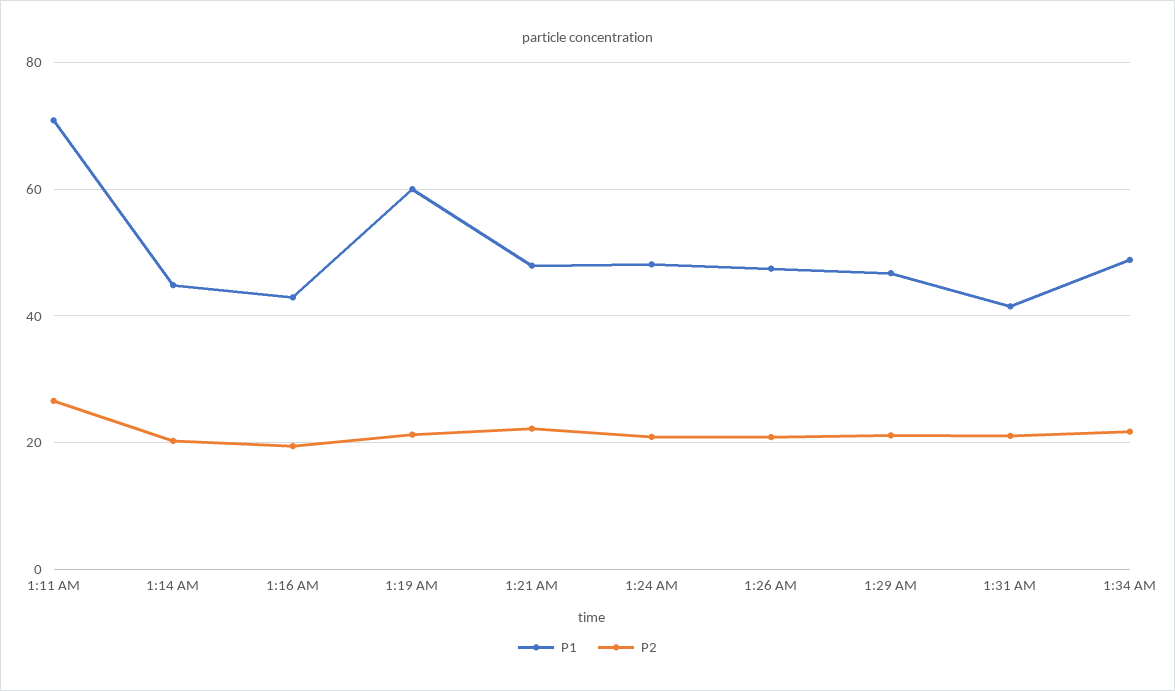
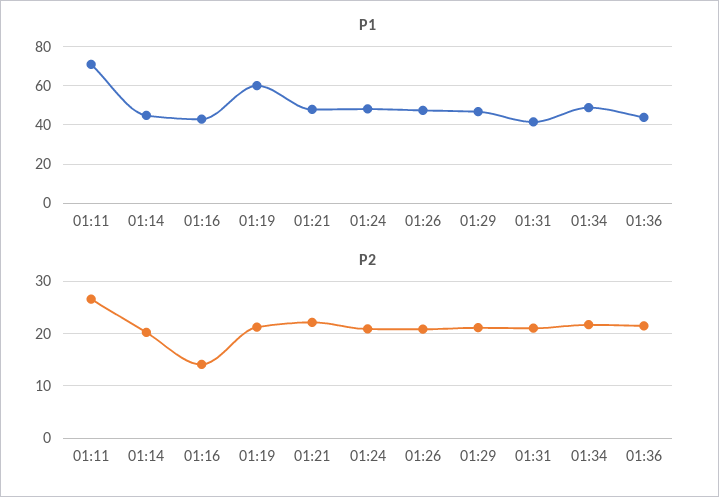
P2, 1:16 AM: 20 -> 14
P1, 01:36: none -> 45
P2, 01:36: none -> 22

